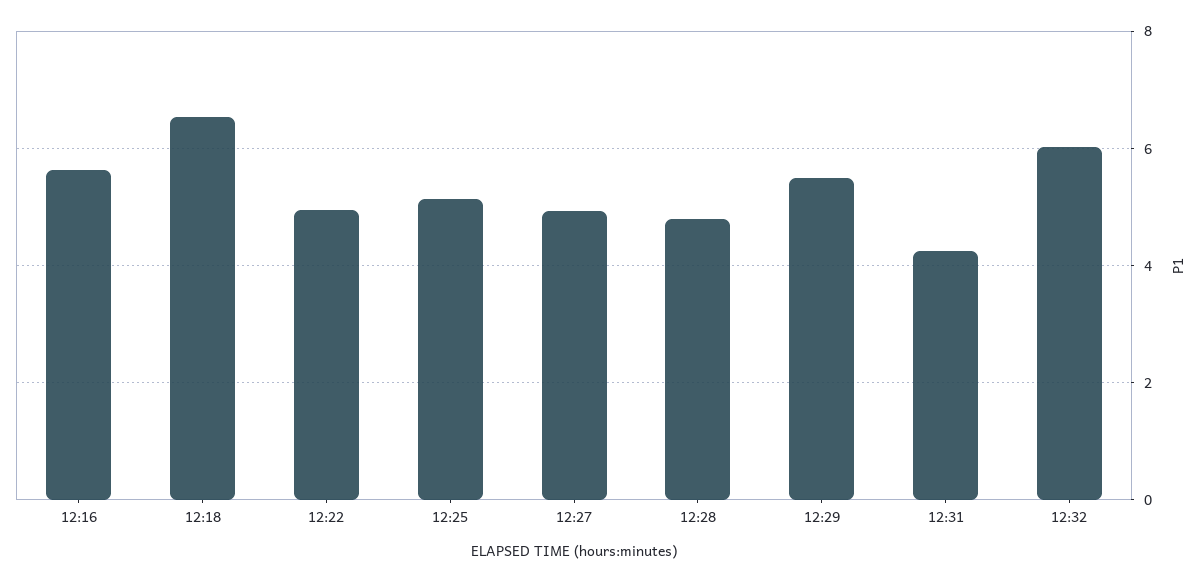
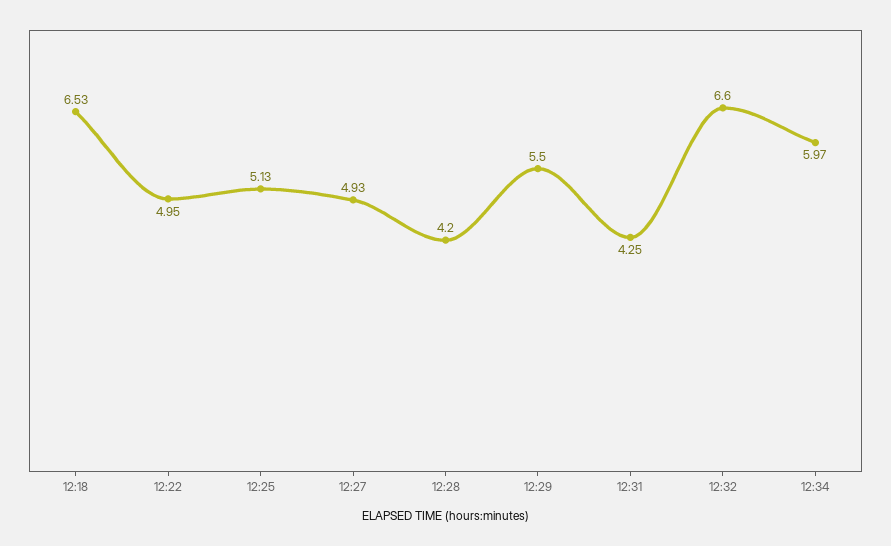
12:16: 5.6 -> none
12:28: 4.8 -> 4.2
12:32: 6 -> 6.6
12:34: none -> 5.97

